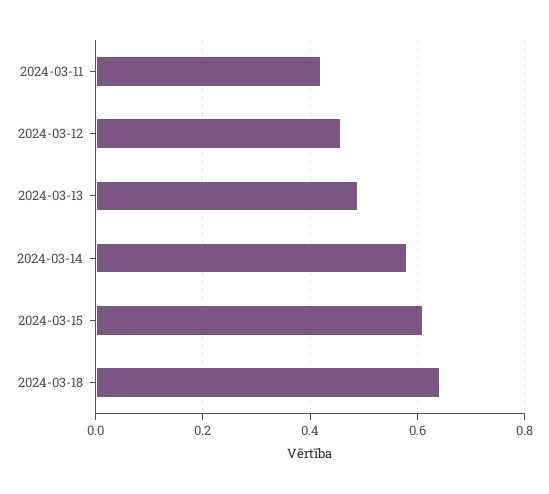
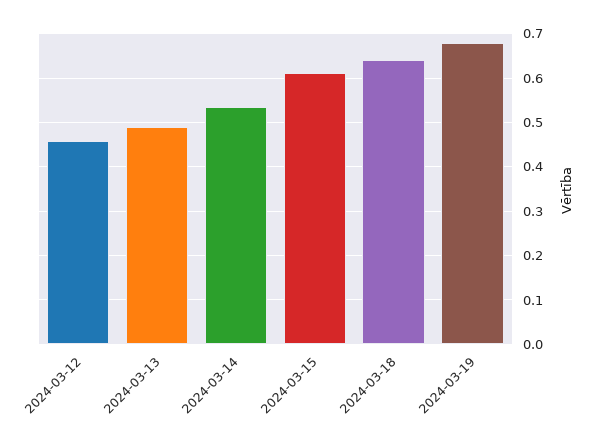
2024-03-11: 0.42 -> none
2024-03-14: 0.58 -> 0.54
2024-03-19: none -> 0.68

